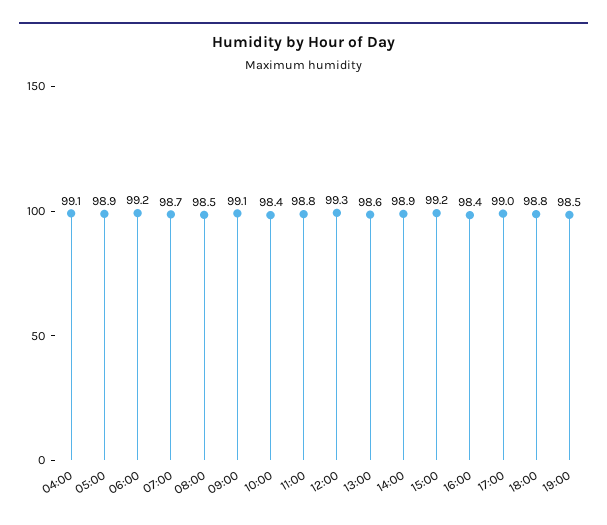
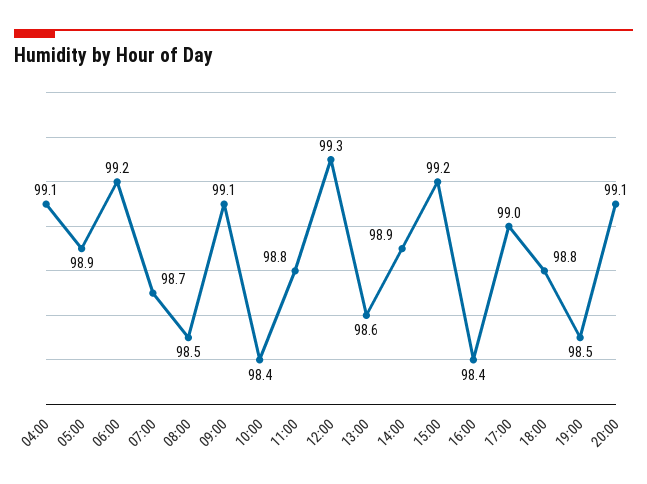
20:00: none -> 99.1

